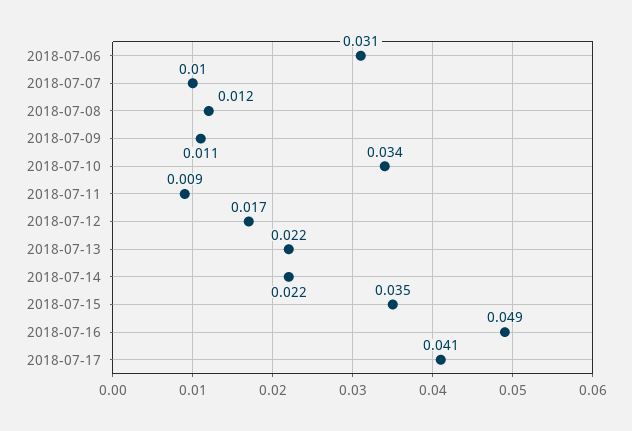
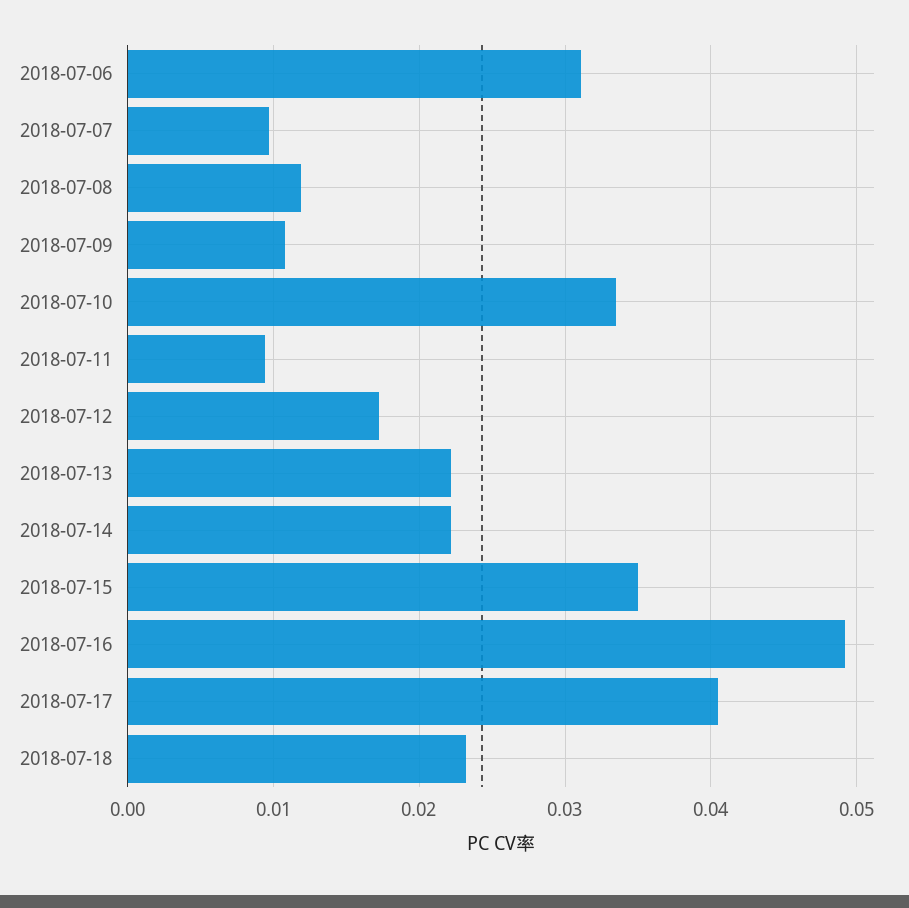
2018-07-18: none -> 0.023

